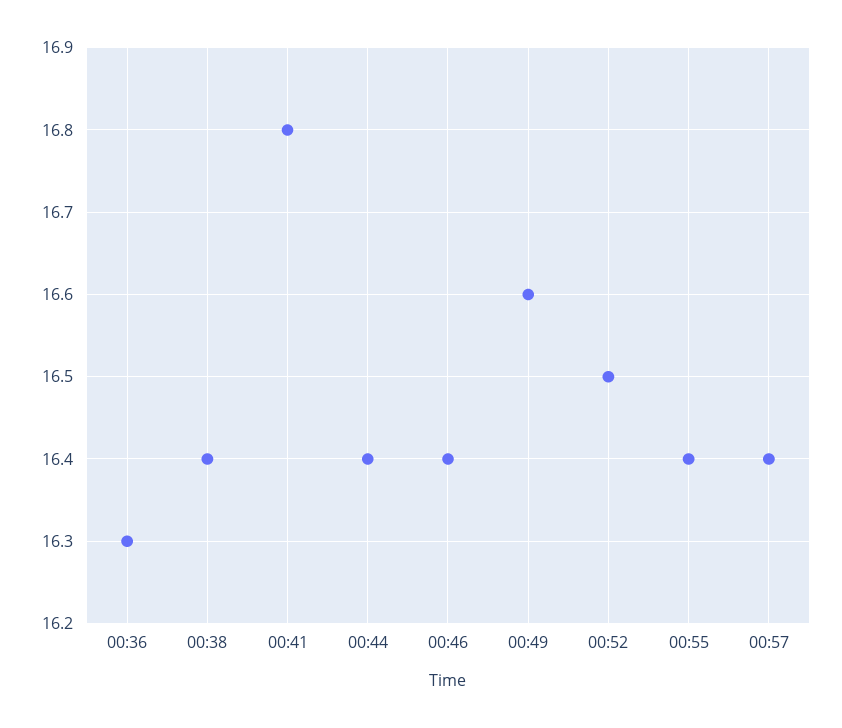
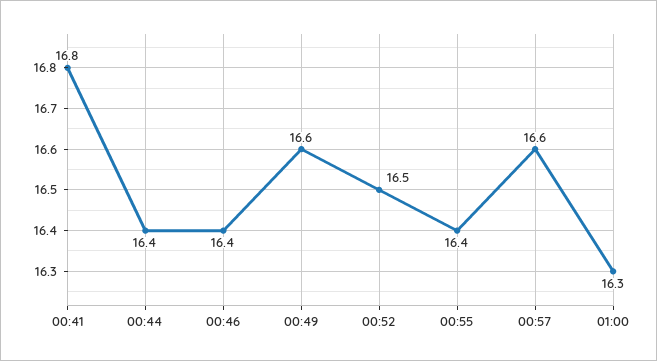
00:36: 16.3 -> none
00:38: 16.4 -> none
00:57: 16.4 -> 16.6
01:00: none -> 16.3

